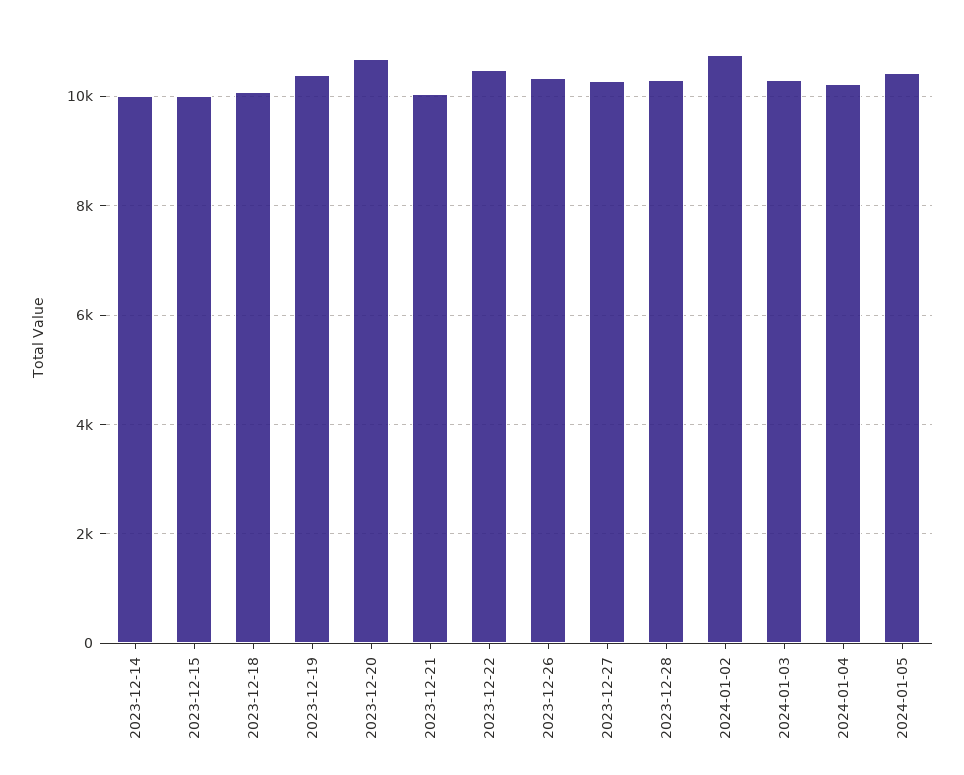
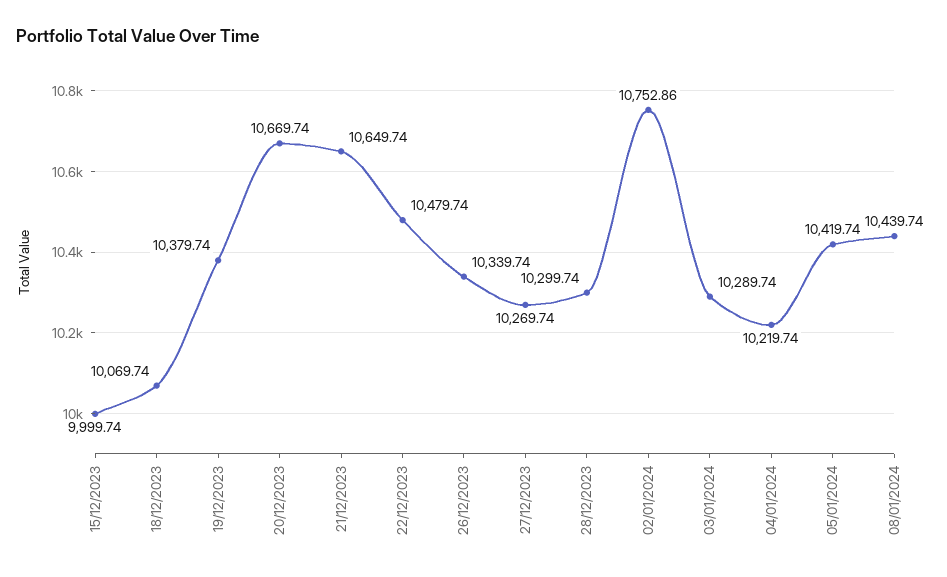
2023-12-14: 10000 -> none
2023-12-21: 10000 -> 10649.74
08/01/2024: none -> 10439.74

